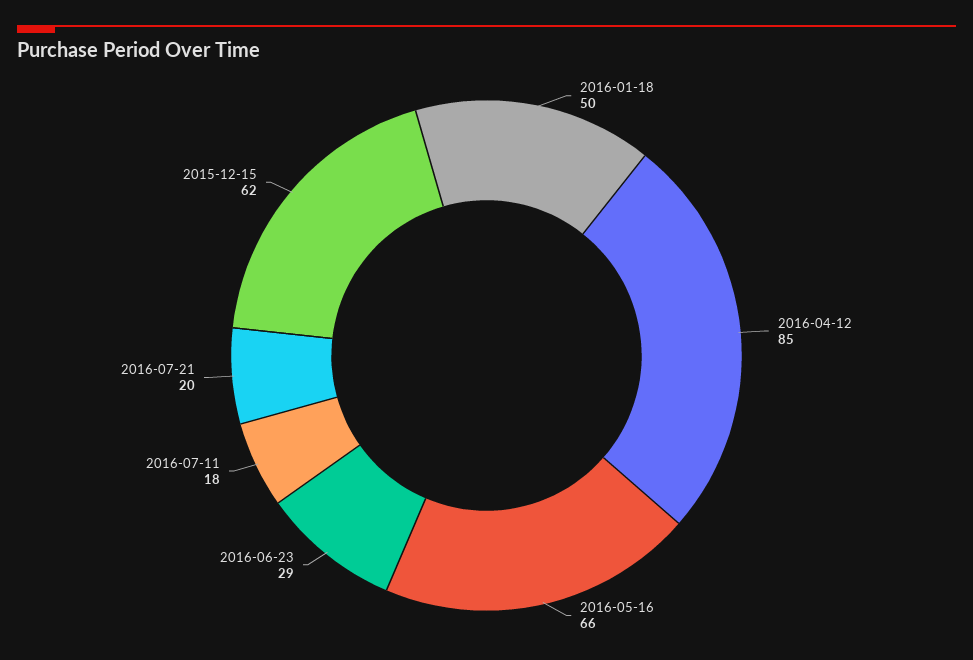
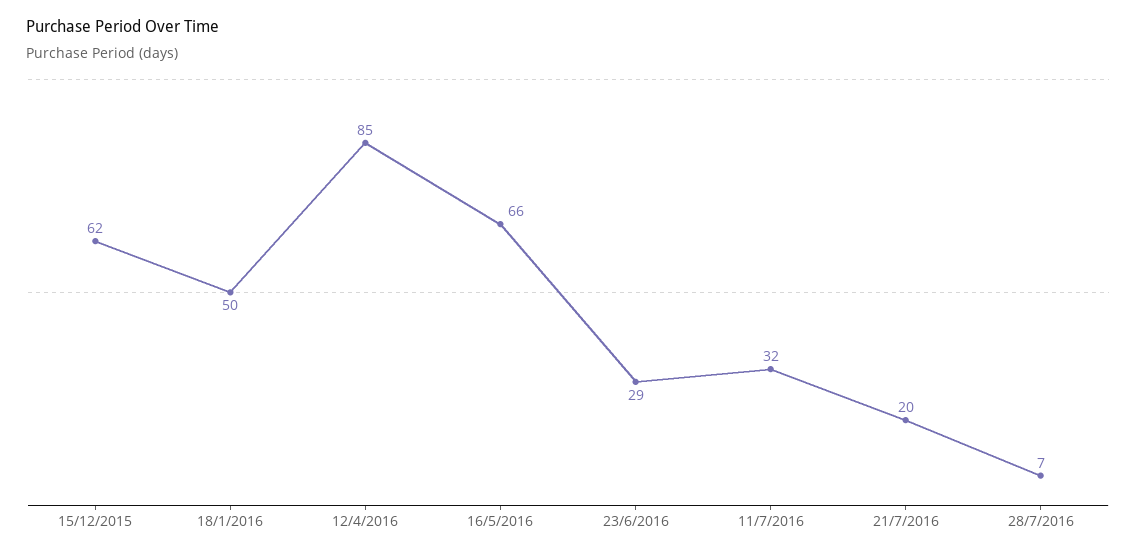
2016-07-11: 18 -> 32
28/7/2016: none -> 7

